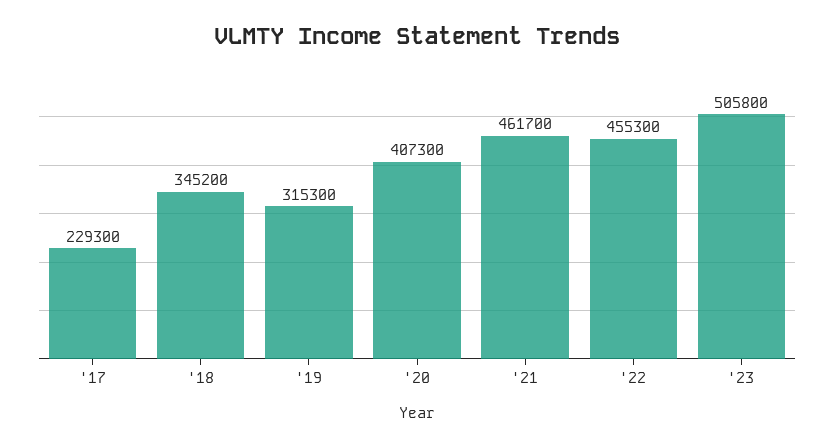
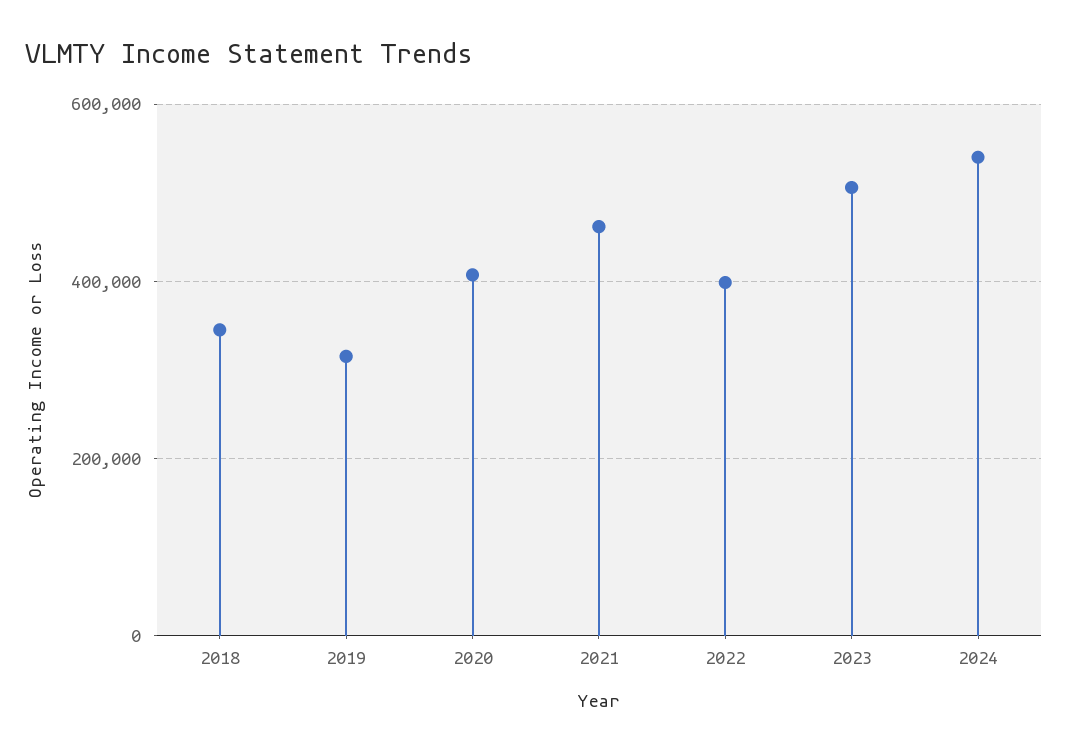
'17: 229300 -> none
'22: 455300 -> 400000
2024: none -> 540000

